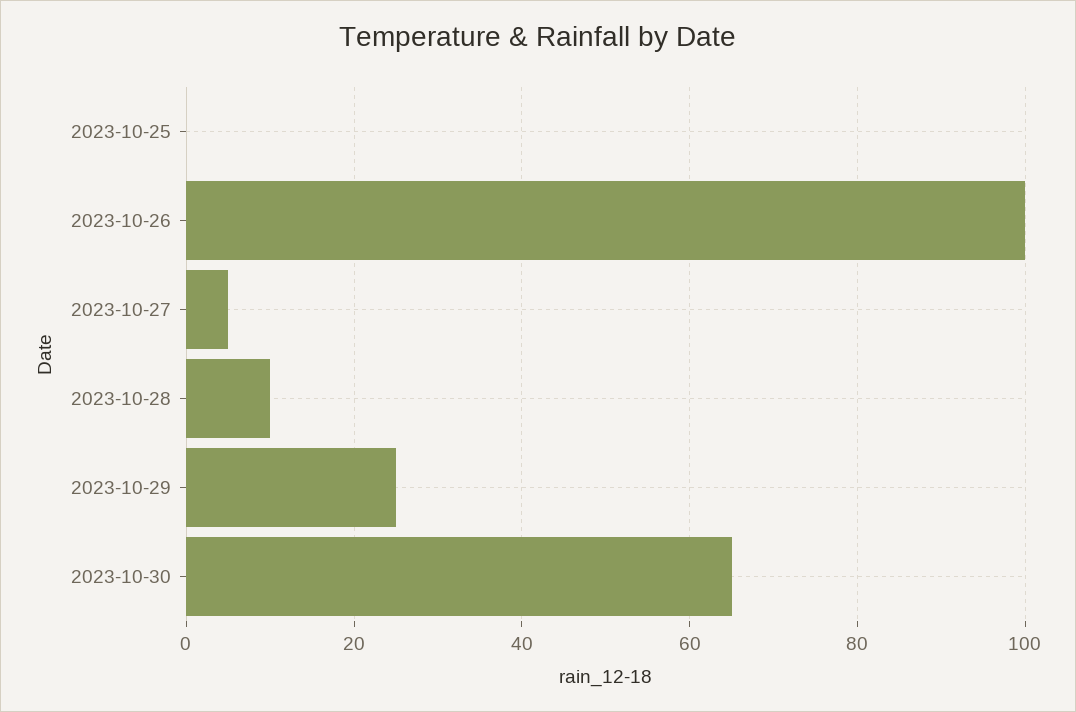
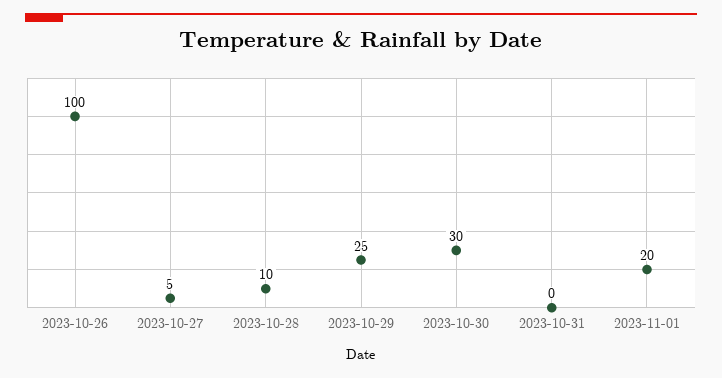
2023-10-25: 0 -> none
2023-10-30: 65 -> 30
2023-10-31: none -> 0
2023-11-01: none -> 20

